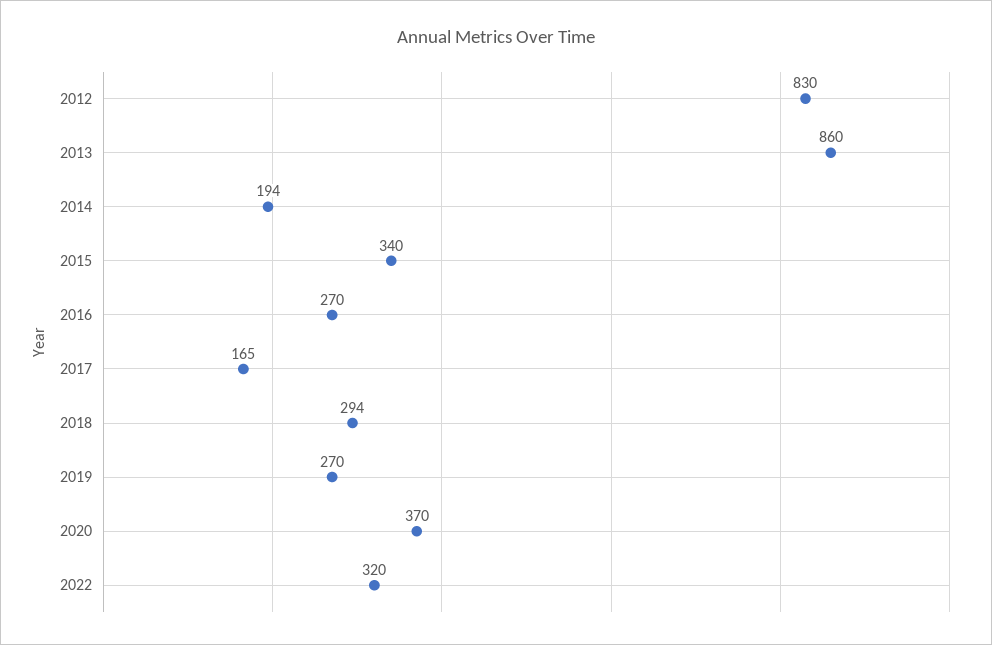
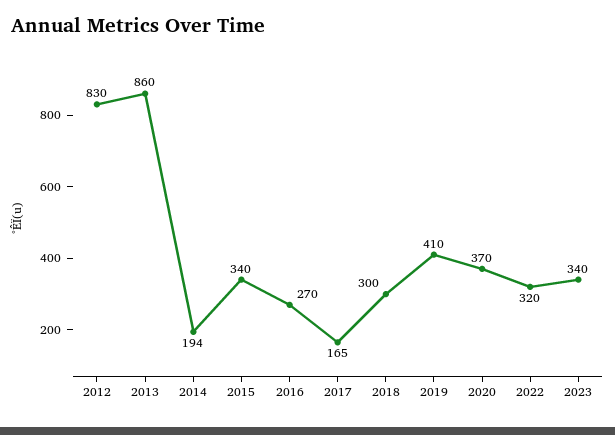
2018: 294 -> 300
2019: 270 -> 410
2023: none -> 340

